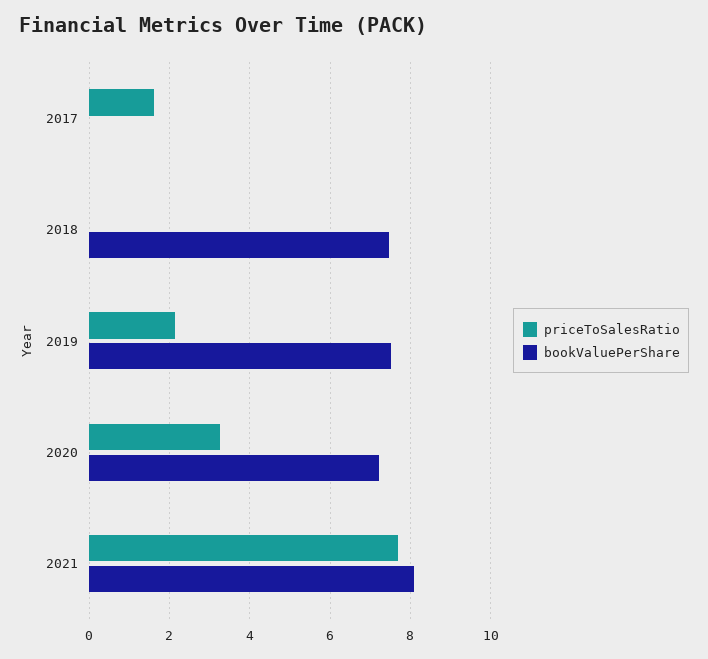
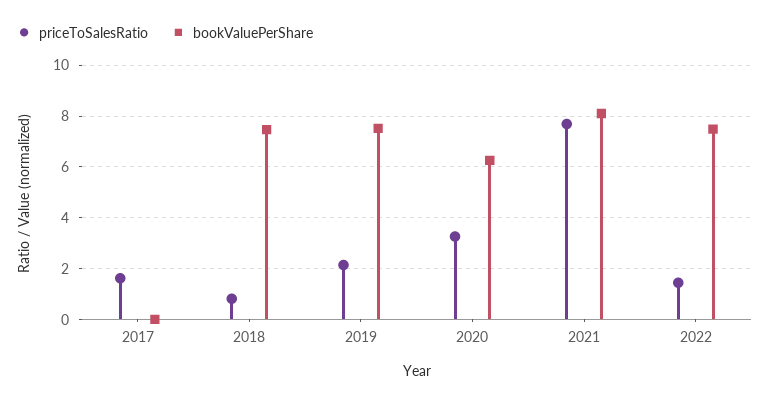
priceToSalesRatio, 2018: 0 -> 0.75
bookValuePerShare, 2020: 7.2 -> 6.25
priceToSalesRatio, 2022: none -> 1.5
bookValuePerShare, 2022: none -> 7.5

